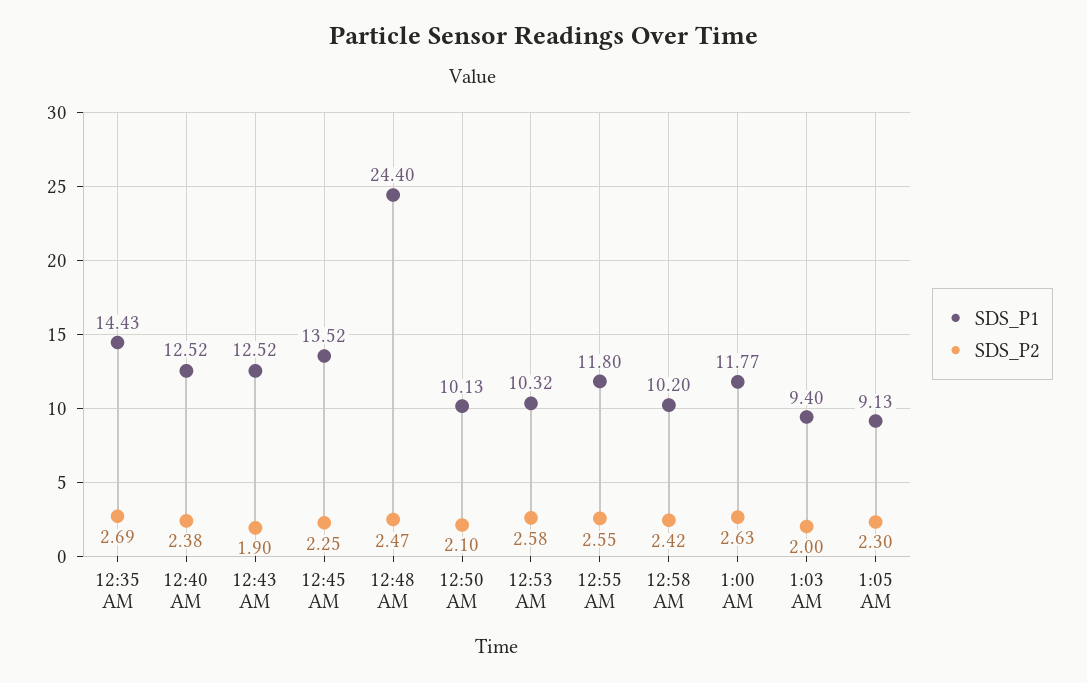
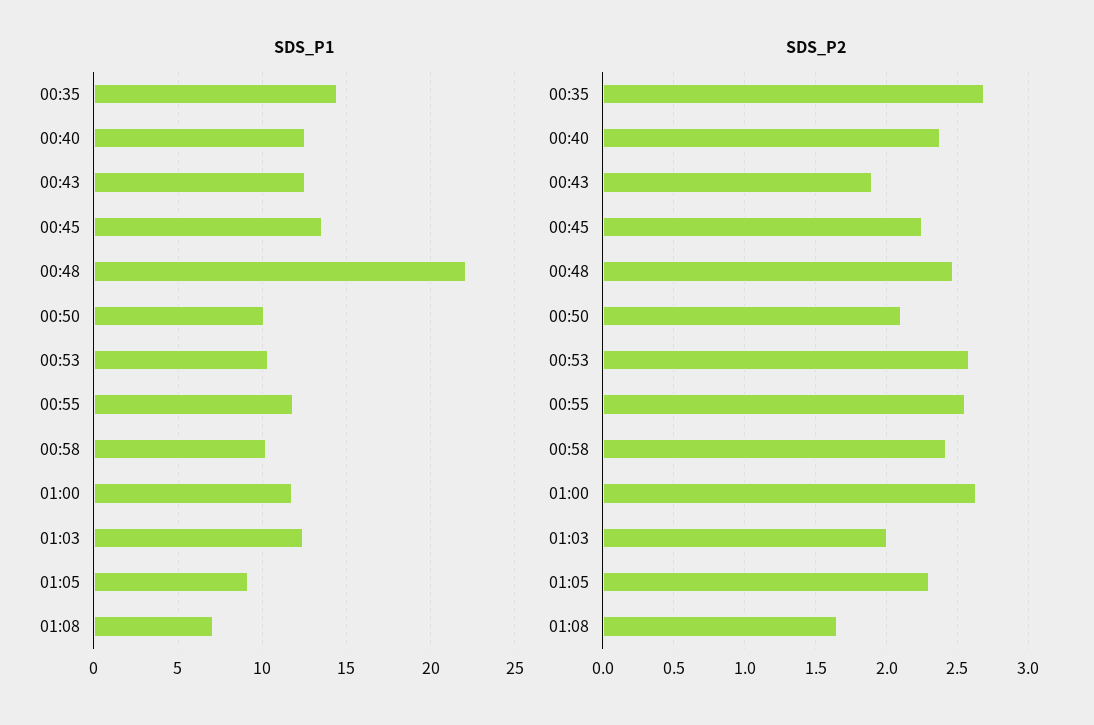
SDS_P1, 12:48 AM: 24.4 -> 22
SDS_P1, 1:03 AM: 9.4 -> 12.5
SDS_P1, 01:08: none -> 7
SDS_P2, 01:08: none -> 1.65

